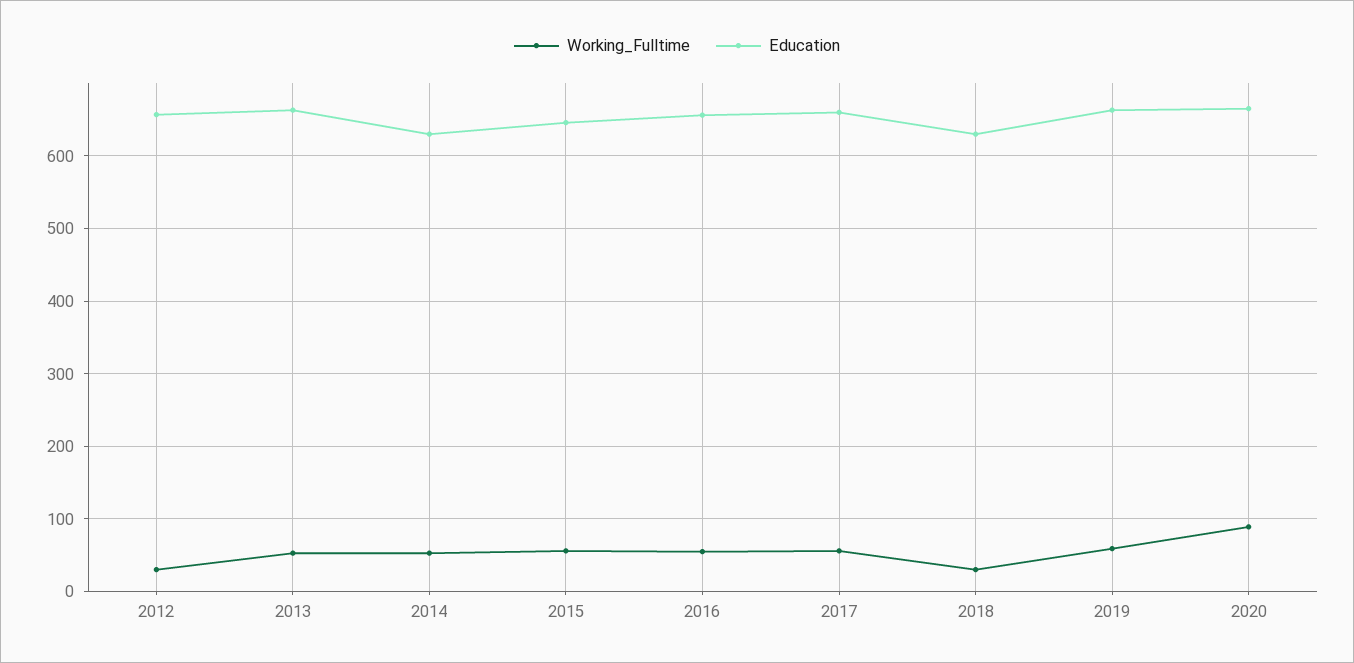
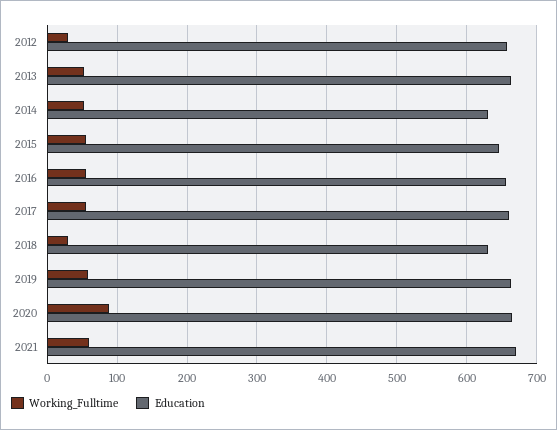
Working_Fulltime, 2021: none -> 60
Education, 2021: none -> 670

